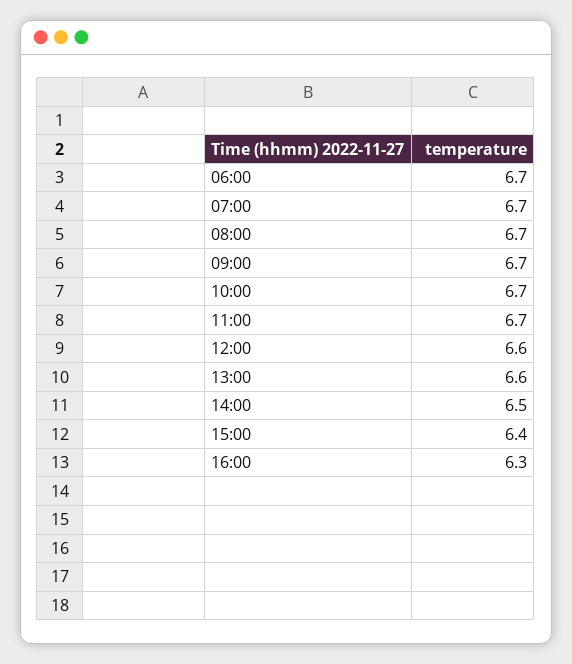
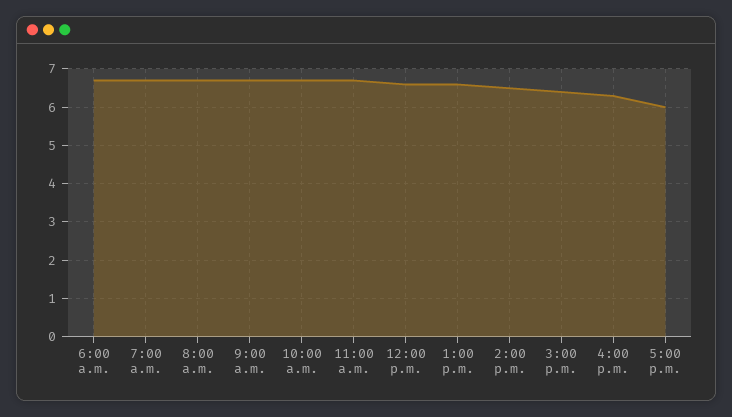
5:00 p.m.: none -> 6

